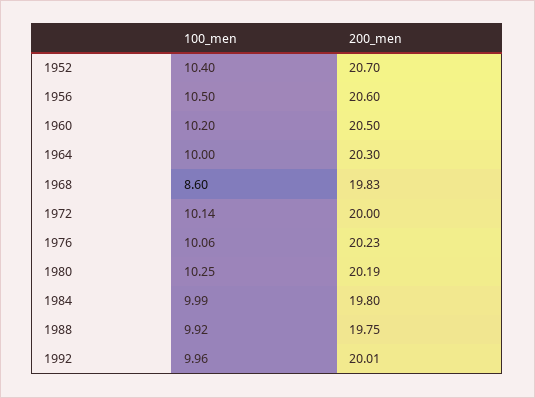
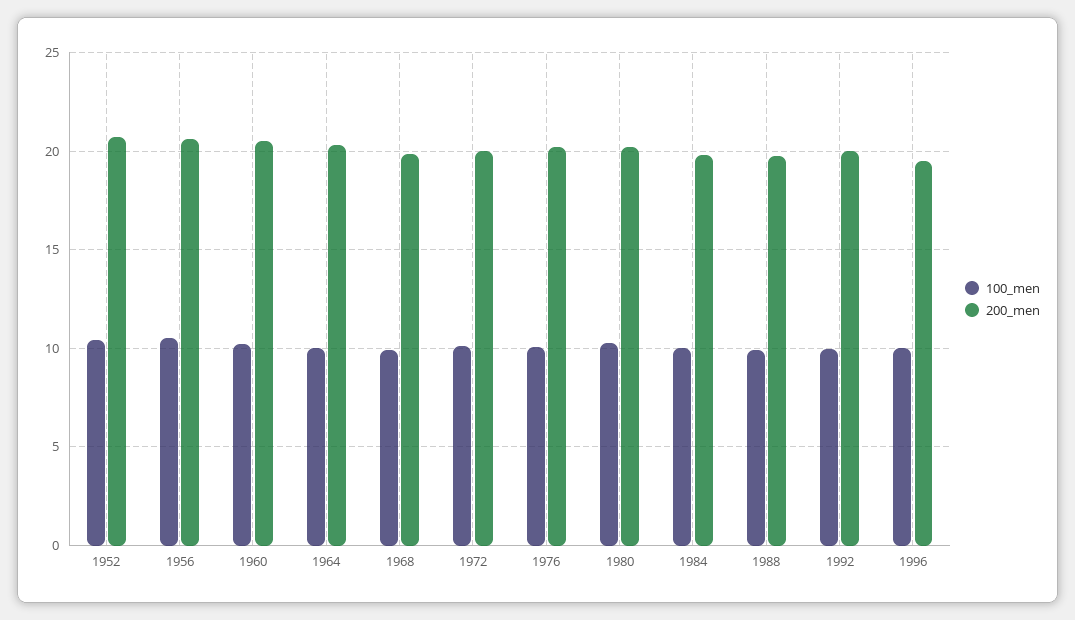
100_men, 1968: 8.6 -> 10
100_men, 1996: none -> 10
200_men, 1996: none -> 19.5

